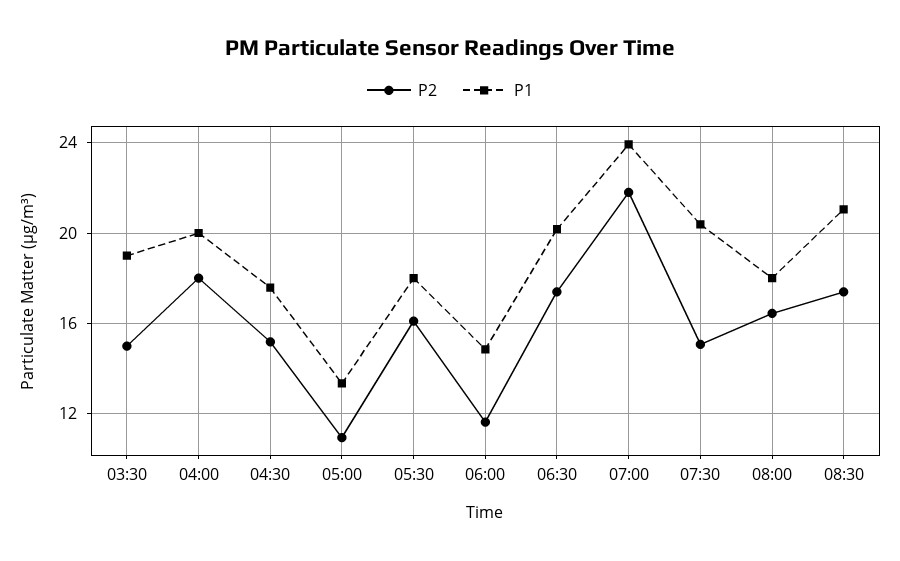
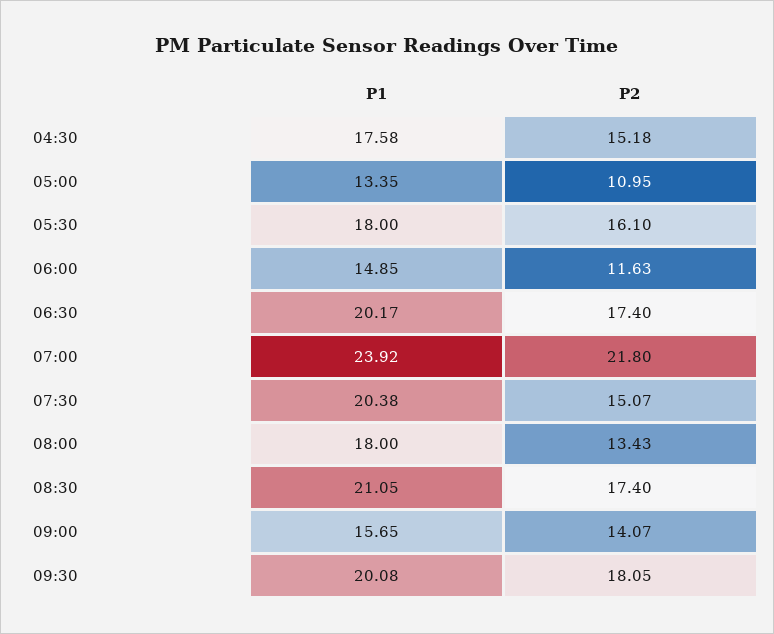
P2, 03:30: 15 -> none
P1, 03:30: 19 -> none
P2, 04:00: 18 -> none
P1, 04:00: 20 -> none
P2, 08:00: 16.5 -> 13.43
P1, 09:00: none -> 15.65
P2, 09:00: none -> 14.07
P1, 09:30: none -> 20.08
P2, 09:30: none -> 18.05

